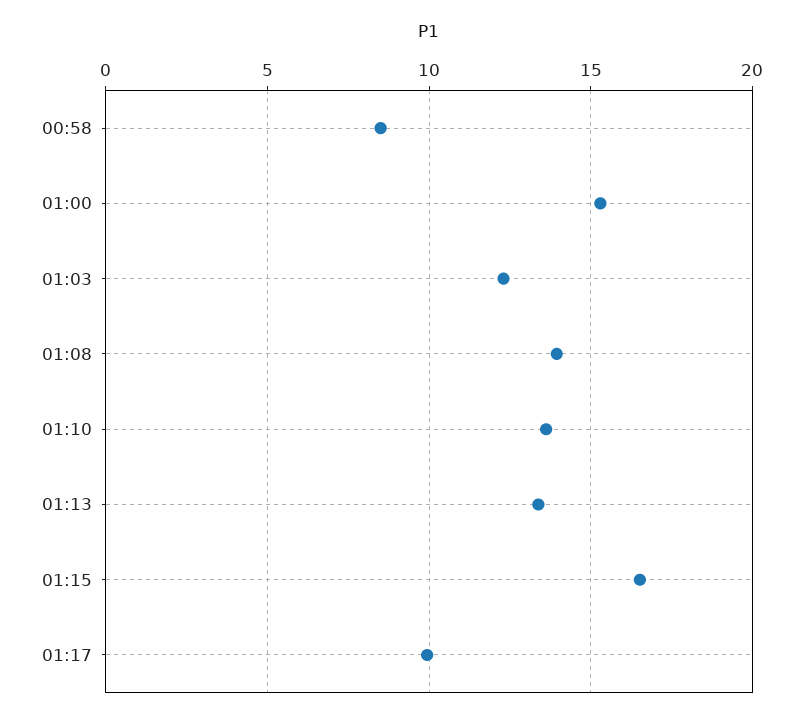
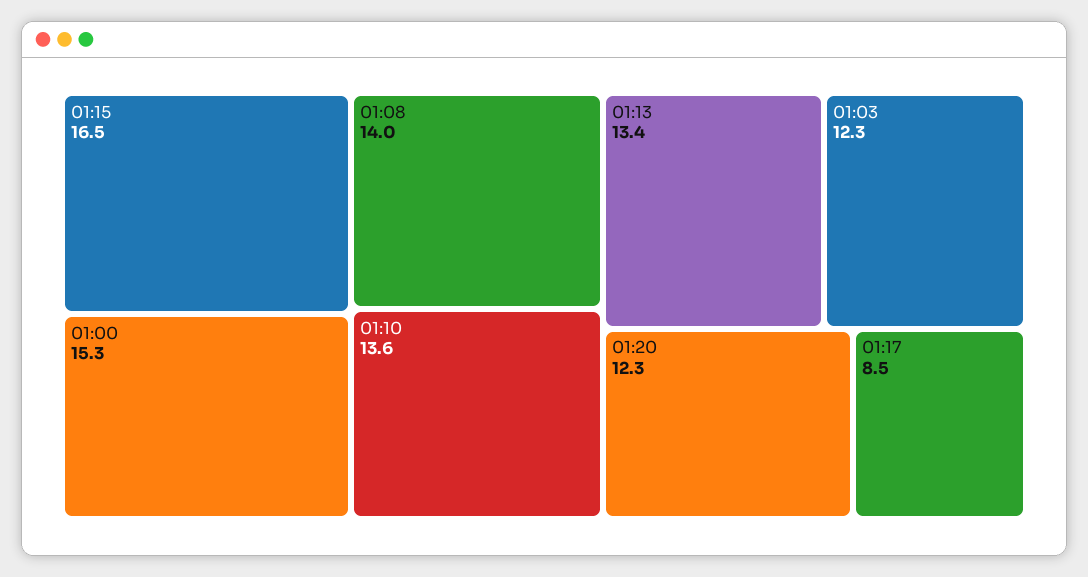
00:58: 8.5 -> none
01:17: 10 -> 8.5
01:20: none -> 12.3

